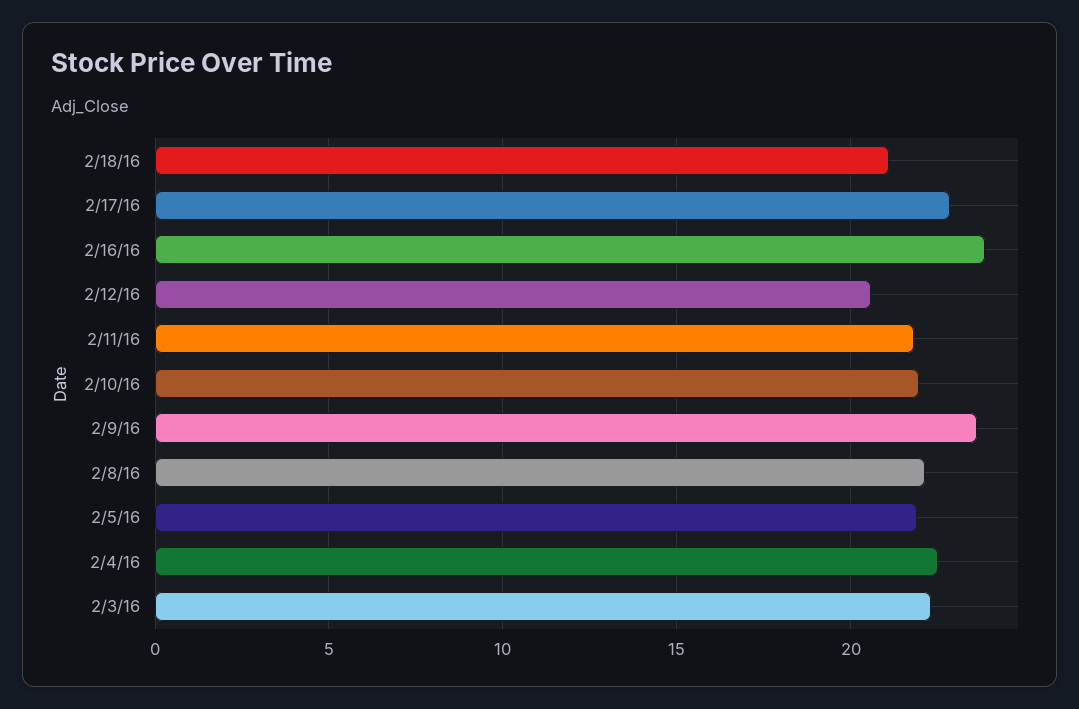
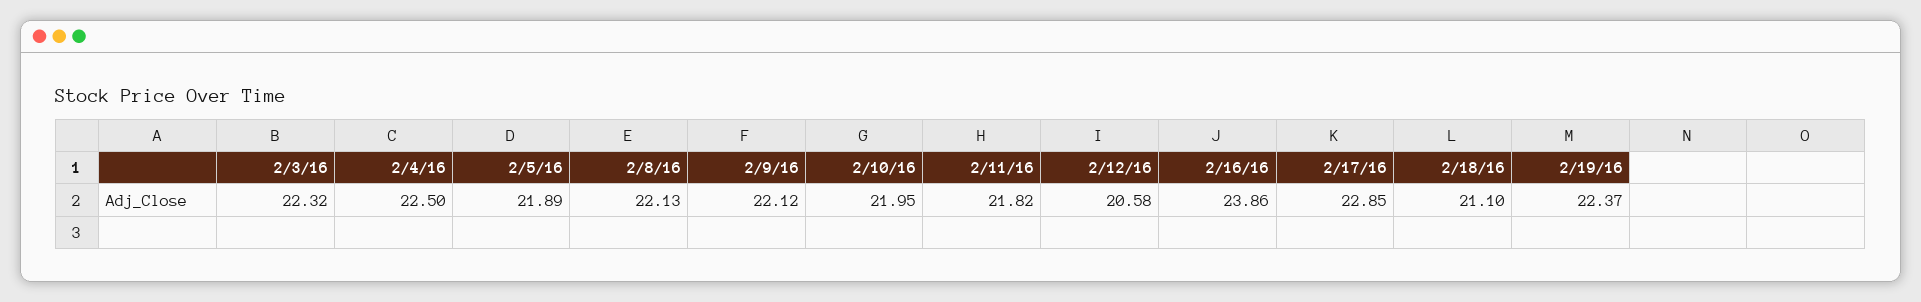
2/9/16: 23.5 -> 22.12
2/19/16: none -> 22.37

